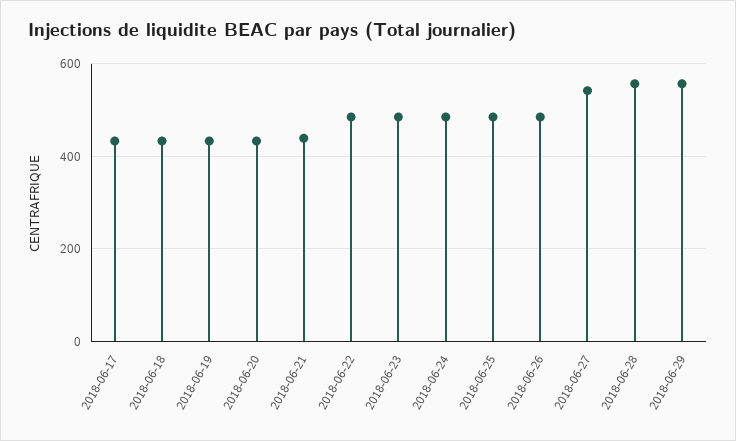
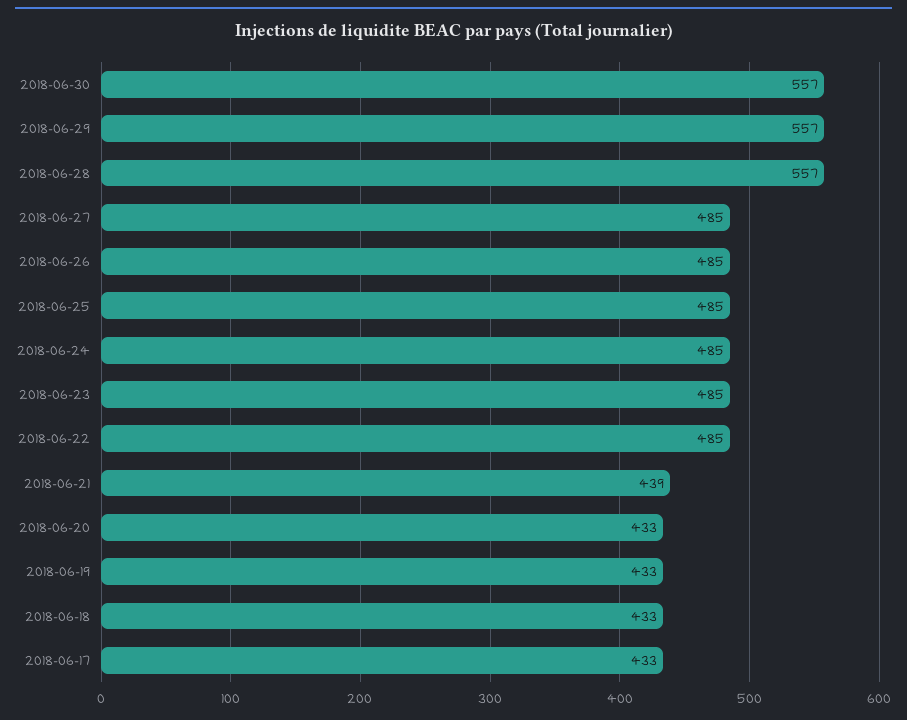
2018-06-27: 540 -> 485
2018-06-30: none -> 557

